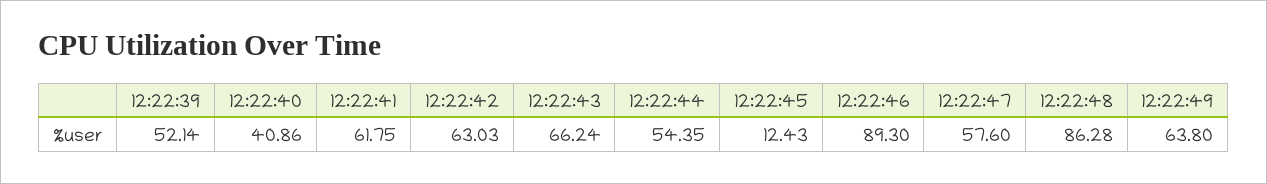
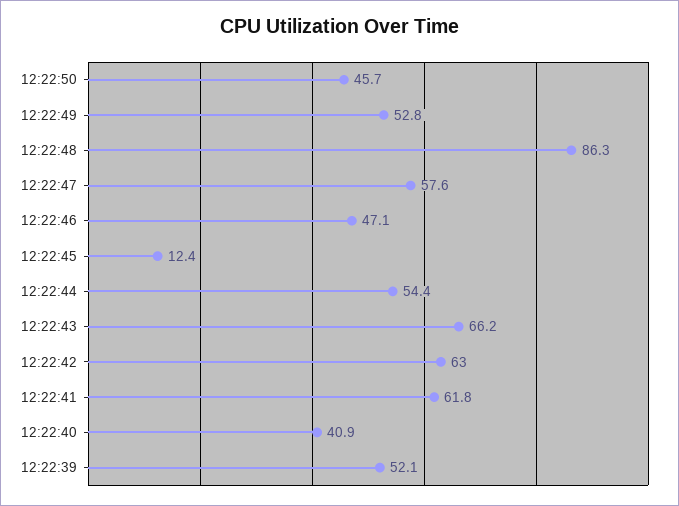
12:22:46: 89.3 -> 47.1
12:22:49: 63.8 -> 52.8
12:22:50: none -> 45.7

